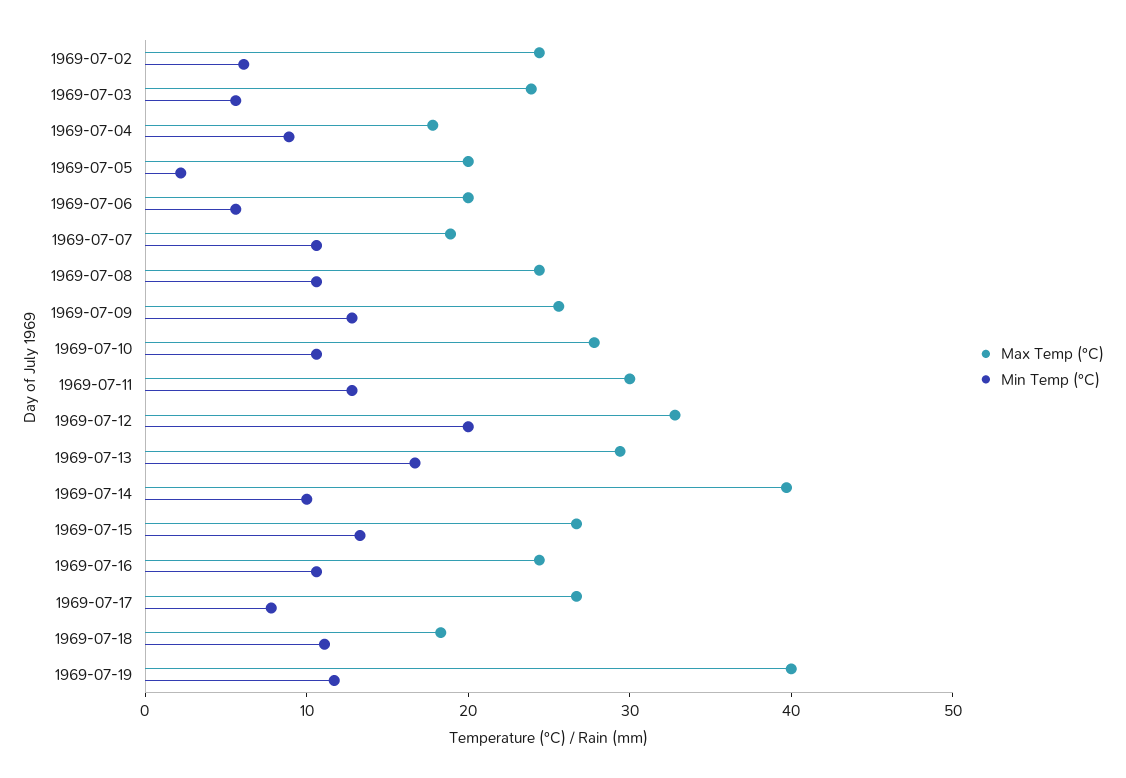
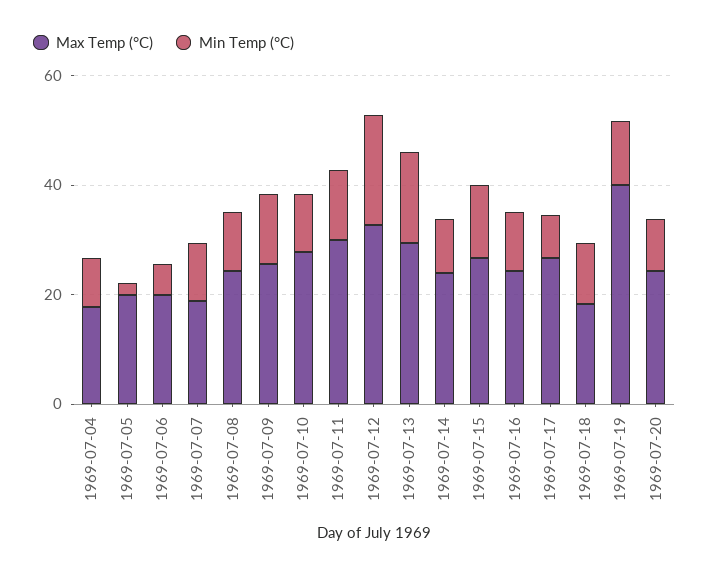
Max Temp (°C), 1969-07-02: 24 -> none
Min Temp (°C), 1969-07-02: 6 -> none
Max Temp (°C), 1969-07-03: 24 -> none
Min Temp (°C), 1969-07-03: 6 -> none
Max Temp (°C), 1969-07-14: 40 -> 25
Max Temp (°C), 1969-07-20: none -> 25
Min Temp (°C), 1969-07-20: none -> 10

